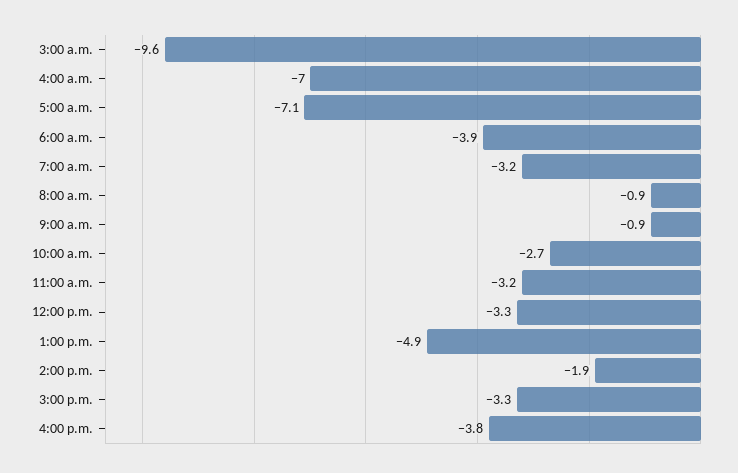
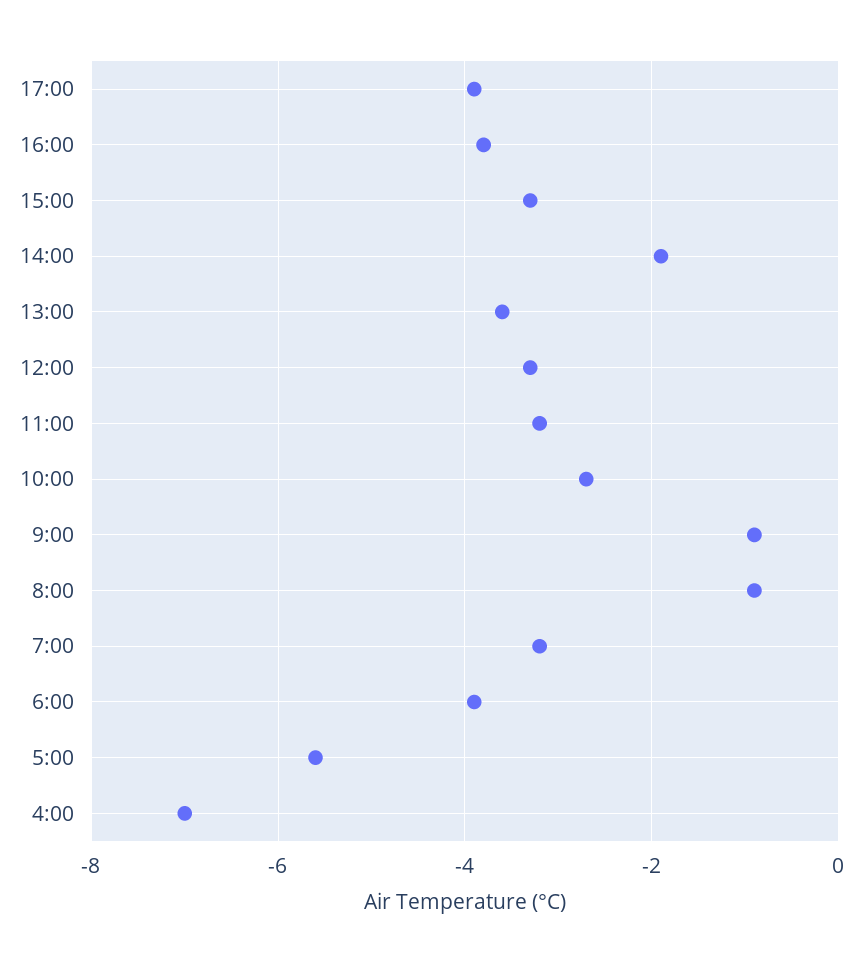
3:00 a.m.: -9.6 -> none
5:00 a.m.: -7.1 -> -5.5
1:00 p.m.: -4.9 -> -3.5
17:00: none -> -4

